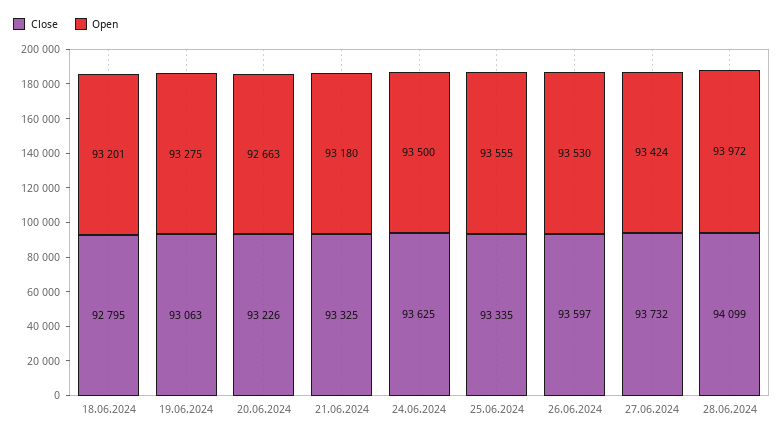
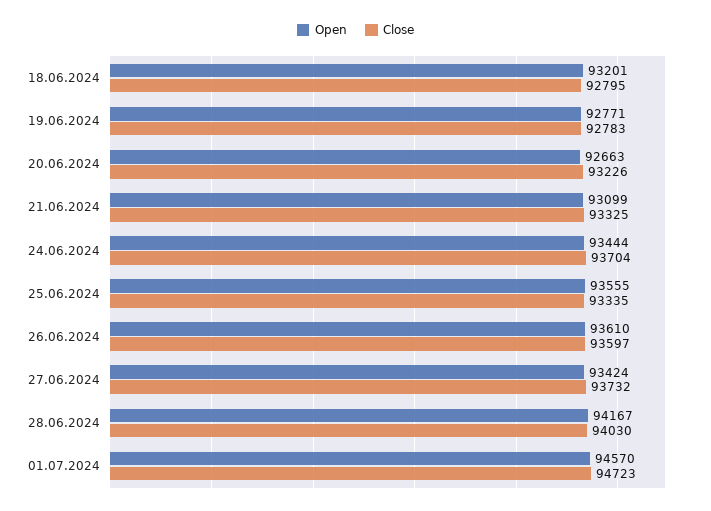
Close, 19.06.2024: 93063 -> 92783
Open, 19.06.2024: 93275 -> 92771
Open, 21.06.2024: 93180 -> 93099
Close, 24.06.2024: 93625 -> 93704
Open, 24.06.2024: 93500 -> 93444
Open, 26.06.2024: 93530 -> 93610
Close, 28.06.2024: 94099 -> 94030
Open, 28.06.2024: 93972 -> 94167
Open, 01.07.2024: none -> 94570
Close, 01.07.2024: none -> 94723

